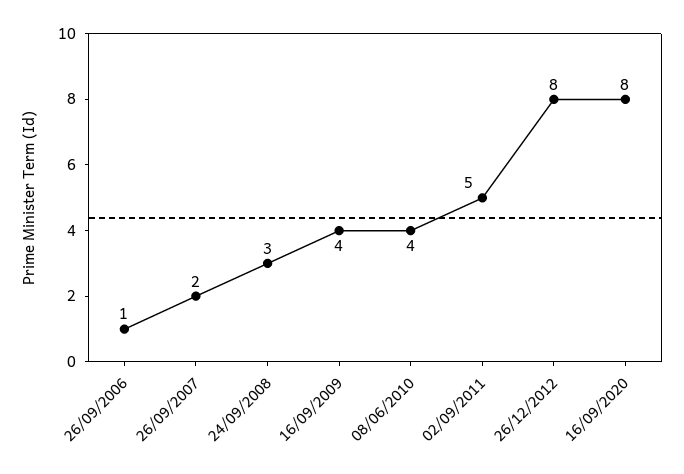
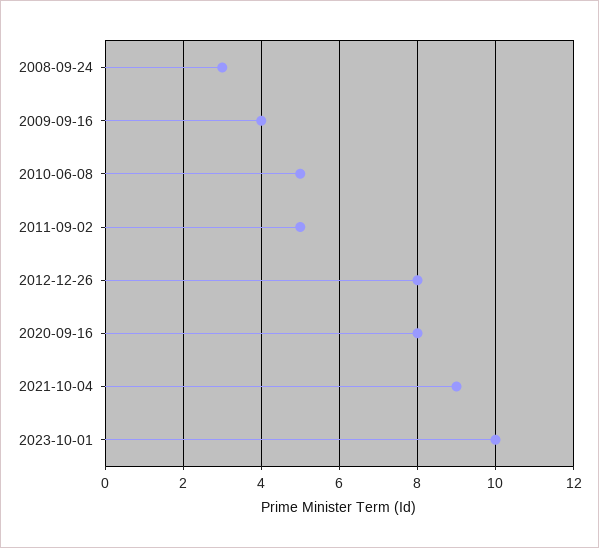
26/09/2006: 1 -> none
26/09/2007: 2 -> none
08/06/2010: 4 -> 5
2021-10-04: none -> 9
2023-10-01: none -> 10

